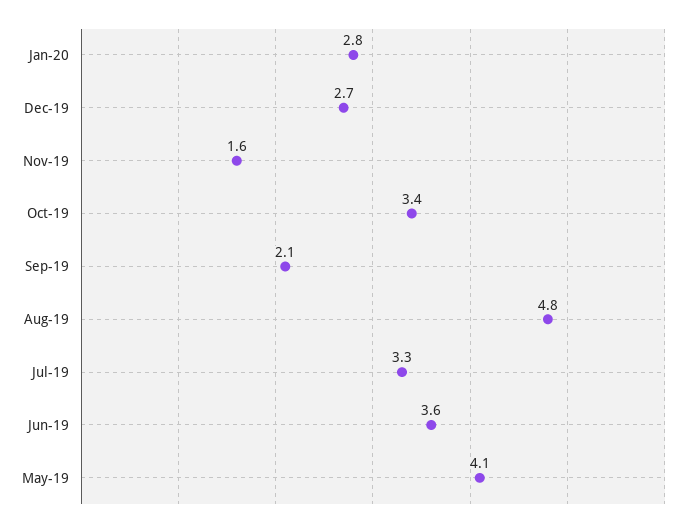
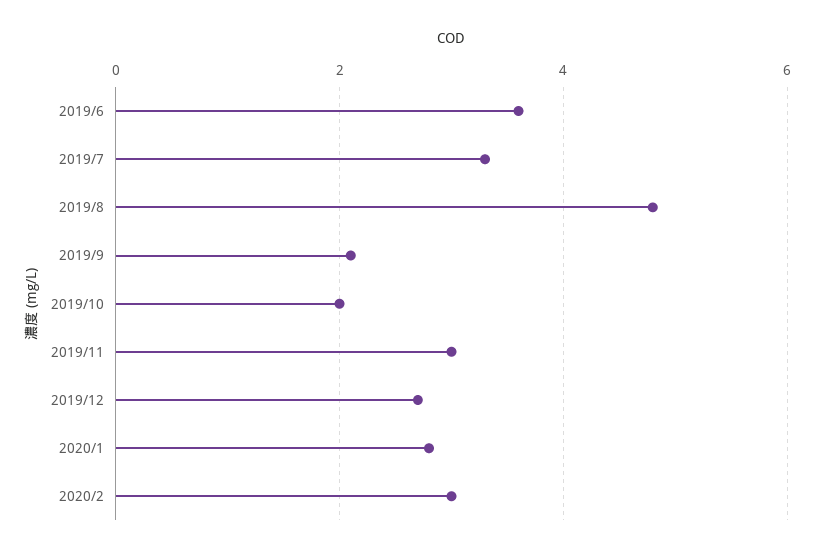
Nov-19: 1.6 -> 3
Oct-19: 3.4 -> 2
May-19: 4.1 -> none
2020/2: none -> 3

